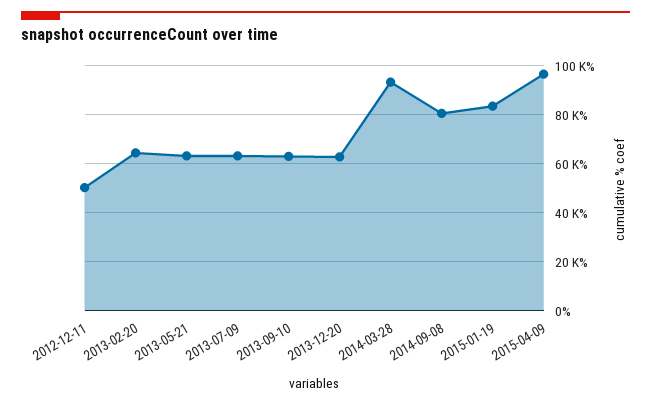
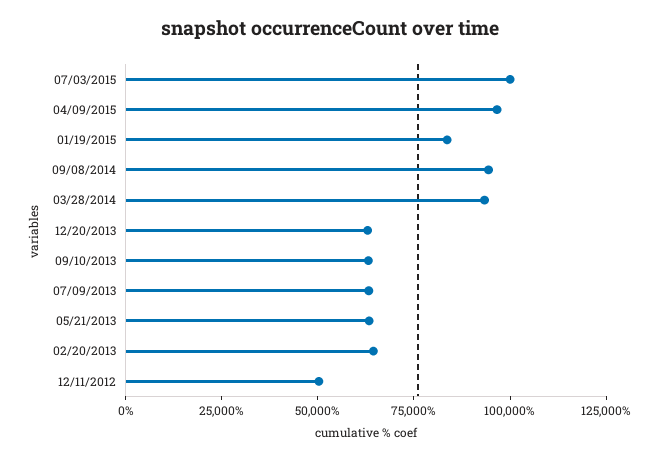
2014-09-08: 80000 -> 95000
07/03/2015: none -> 100000

